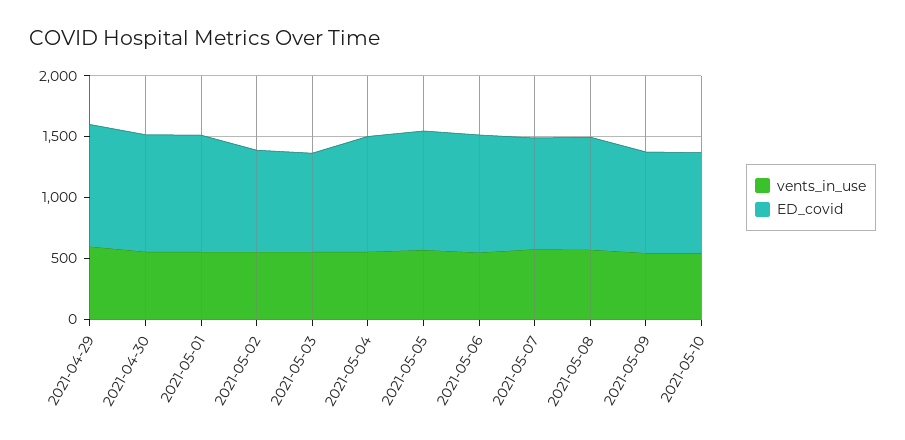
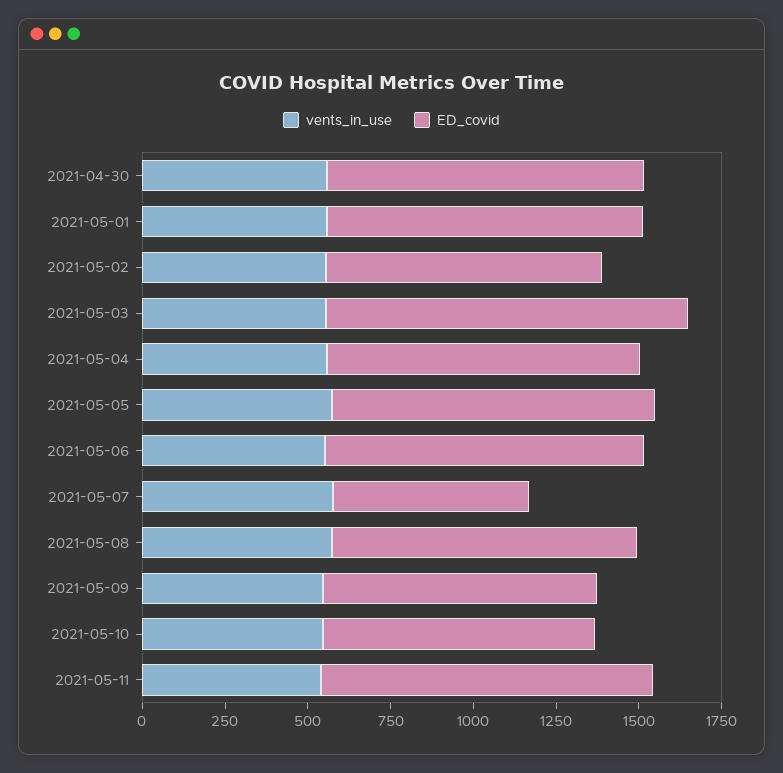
vents_in_use, 2021-04-29: 600 -> none
ED_covid, 2021-04-29: 1000 -> none
ED_covid, 2021-05-03: 800 -> 1100
ED_covid, 2021-05-07: 900 -> 600
vents_in_use, 2021-05-11: none -> 550
ED_covid, 2021-05-11: none -> 1000

